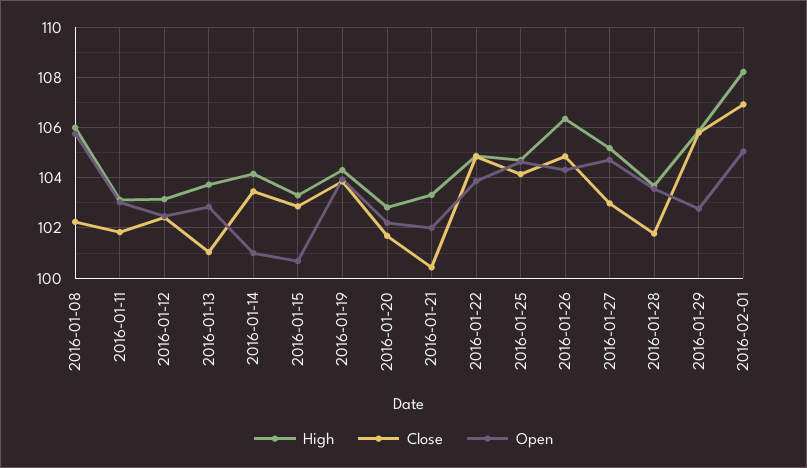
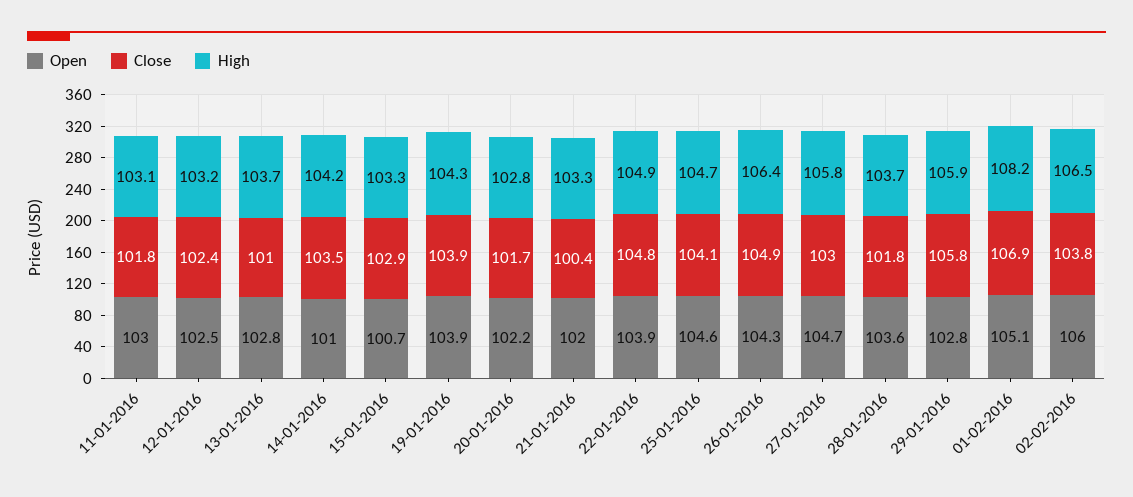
High, 2016-01-08: 106 -> none
Close, 2016-01-08: 102.25 -> none
Open, 2016-01-08: 105.75 -> none
High, 2016-01-27: 105.25 -> 105.8
Open, 02-02-2016: none -> 106
Close, 02-02-2016: none -> 103.8
High, 02-02-2016: none -> 106.5

